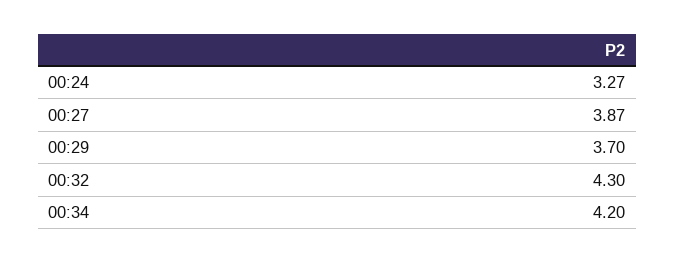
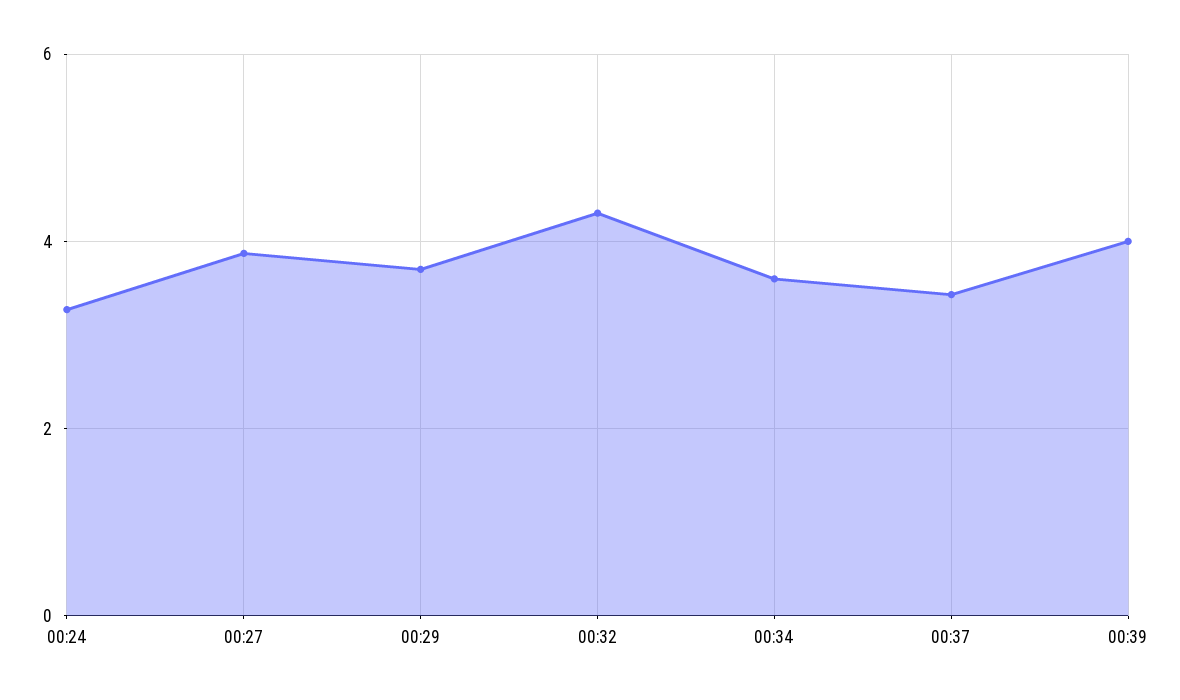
00:34: 4.2 -> 3.6
00:37: none -> 3.4
00:39: none -> 4

